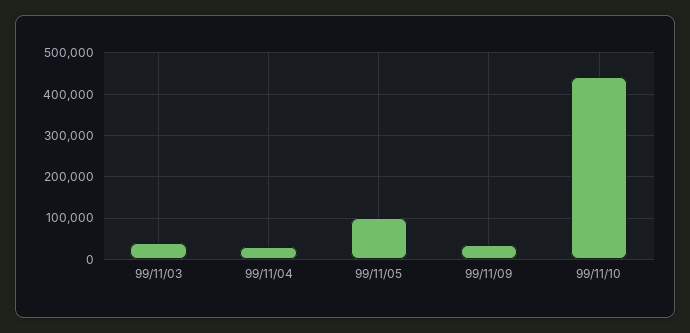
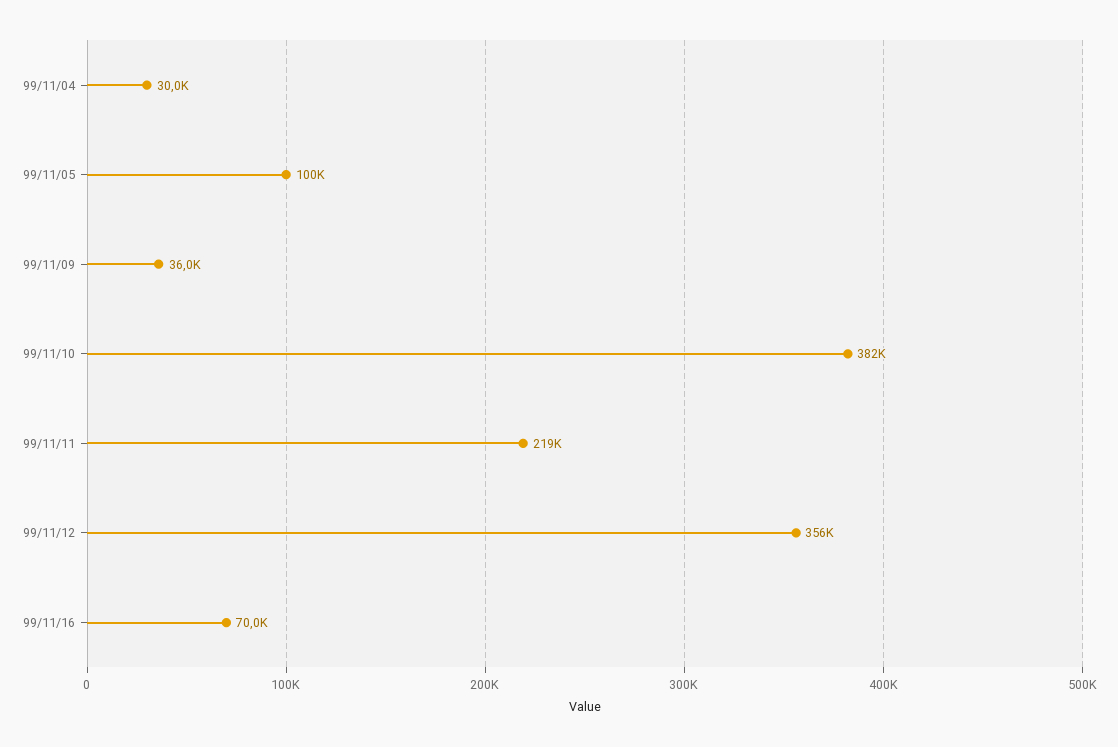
99/11/03: 40000 -> none
99/11/10: 440000 -> 382000
99/11/11: none -> 219000
99/11/12: none -> 356000
99/11/16: none -> 70000

